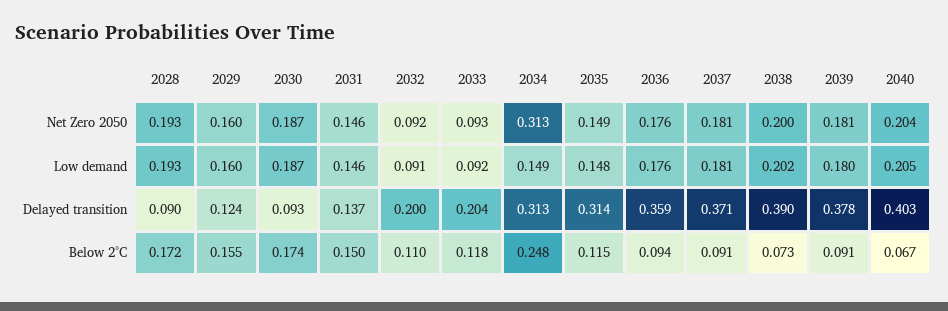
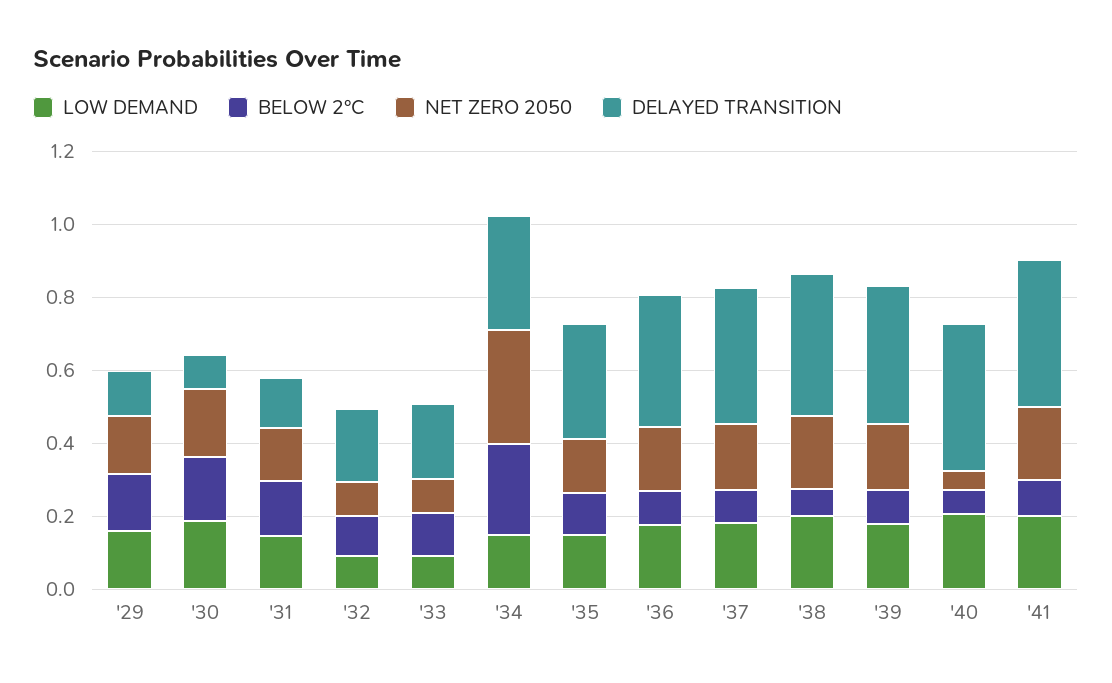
Net Zero 2050, 2028: 0.193 -> none
Net Zero 2050, 2040: 0.204 -> 0.05
Low demand, 2028: 0.193 -> none
Delayed transition, 2028: 0.09 -> none
Below 2°C, 2028: 0.172 -> none
Low demand, '41: none -> 0.2
Below 2°C, '41: none -> 0.1
Net Zero 2050, '41: none -> 0.2
Delayed transition, '41: none -> 0.4

